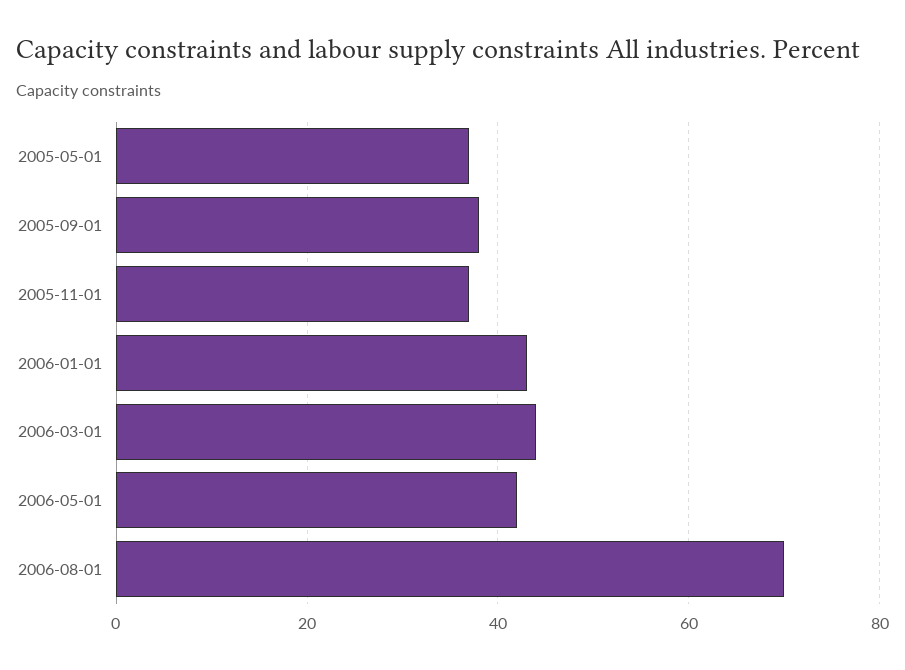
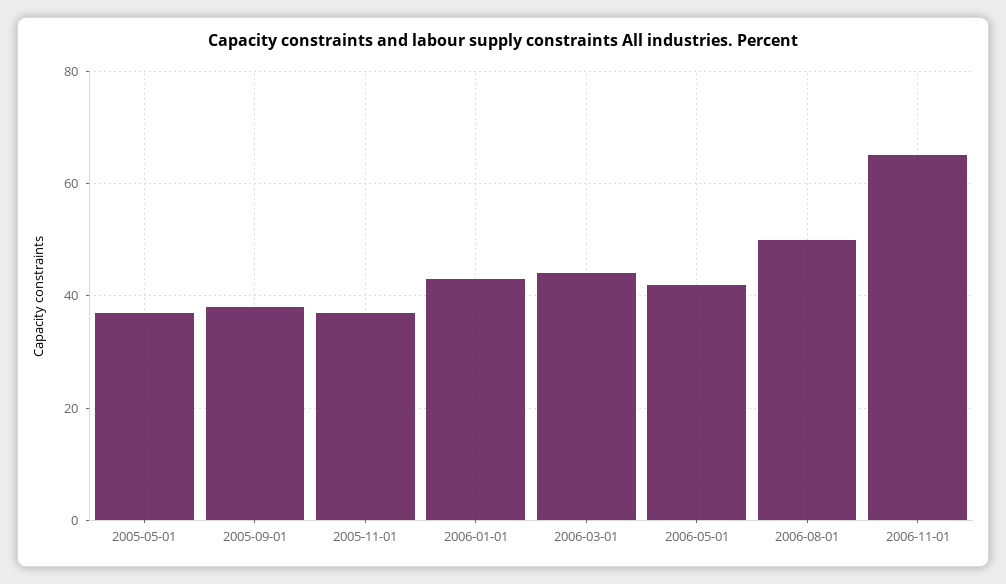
2006-08-01: 70 -> 50
2006-11-01: none -> 65

